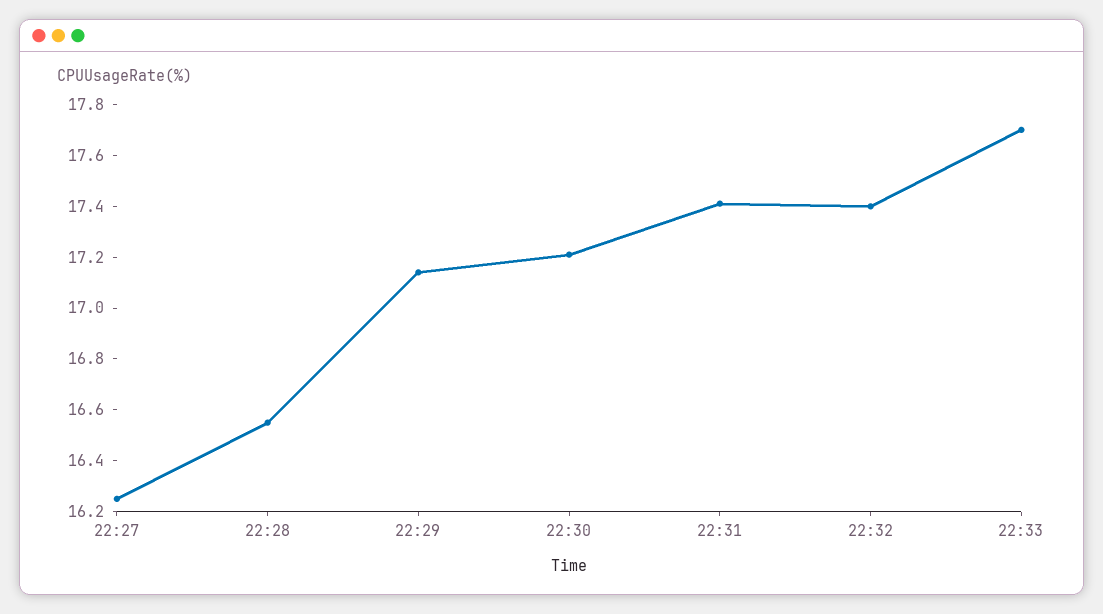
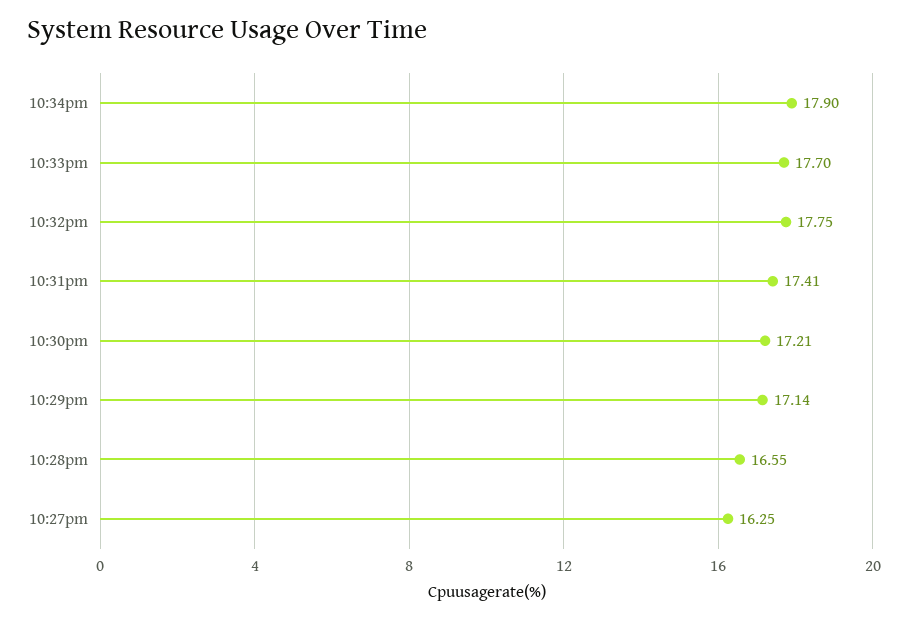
22:32: 17.4 -> 17.75
10:34pm: none -> 17.9

